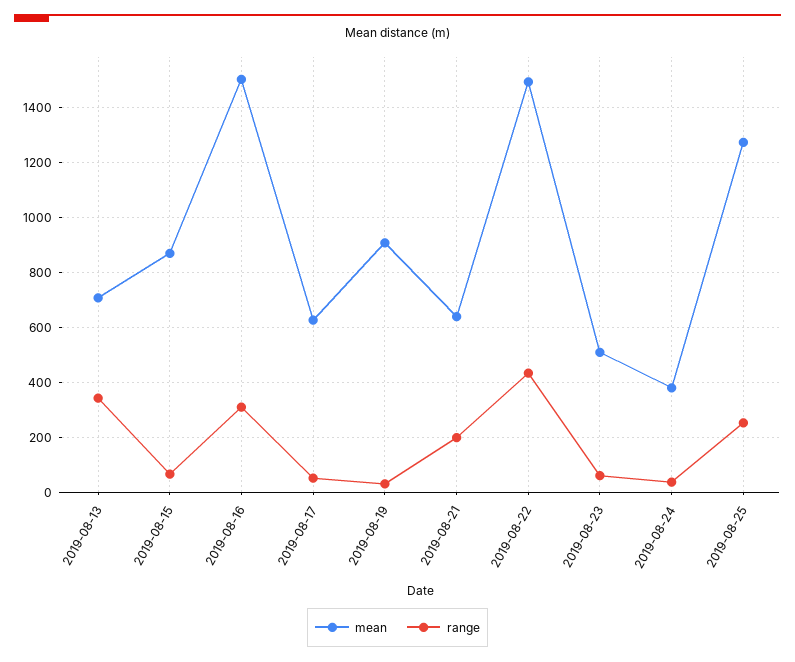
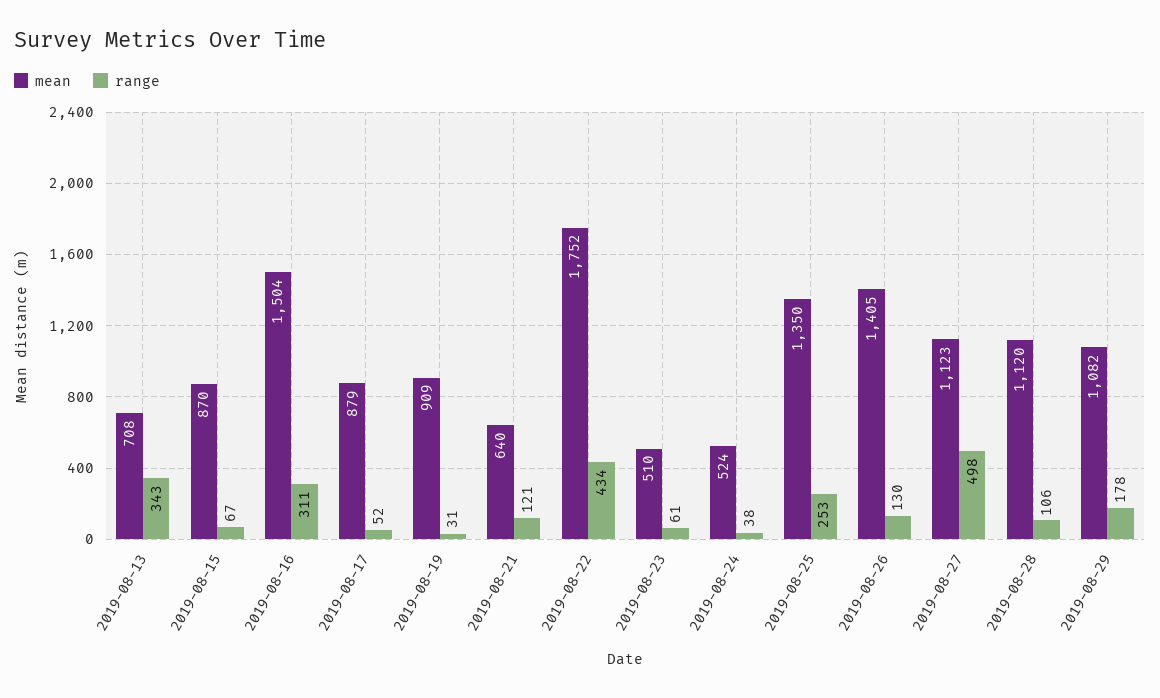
mean, 2019-08-17: 625 -> 879
range, 2019-08-21: 200 -> 121
mean, 2019-08-22: 1500 -> 1752
mean, 2019-08-24: 375 -> 524
mean, 2019-08-25: 1275 -> 1350
mean, 2019-08-26: none -> 1405
range, 2019-08-26: none -> 130
mean, 2019-08-27: none -> 1123
range, 2019-08-27: none -> 498
mean, 2019-08-28: none -> 1120
range, 2019-08-28: none -> 106
mean, 2019-08-29: none -> 1082
range, 2019-08-29: none -> 178

